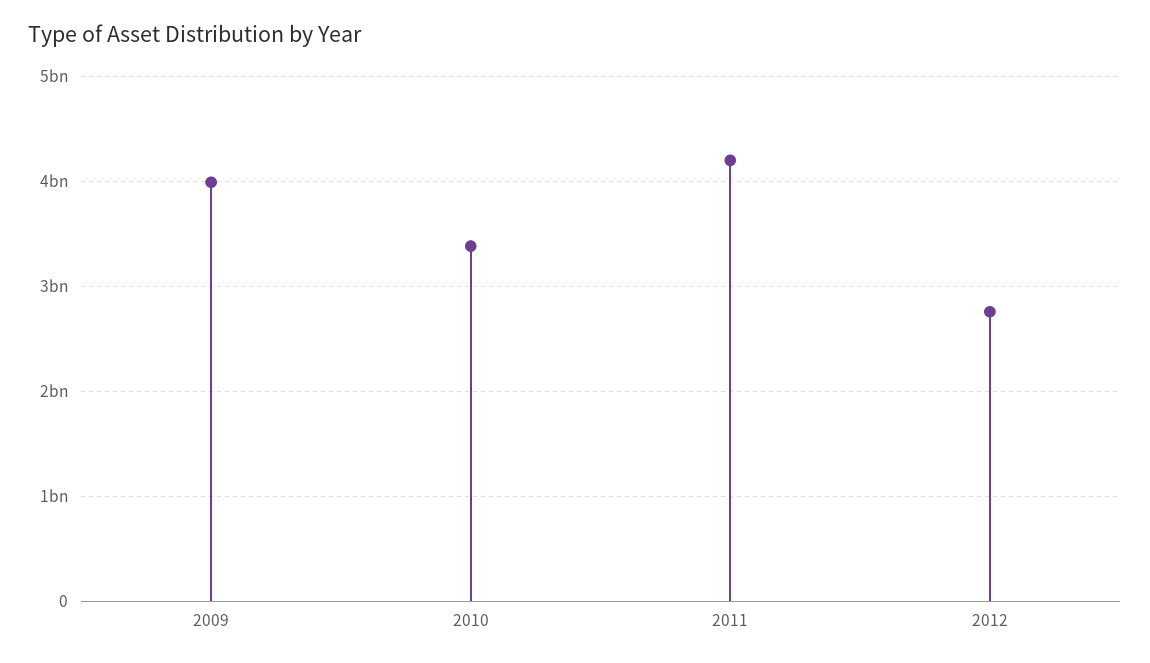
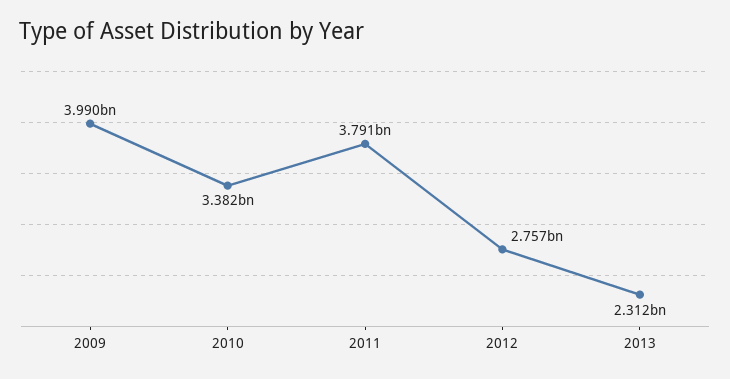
2011: 4200000000 -> 3791000000
2013: none -> 2312000000

